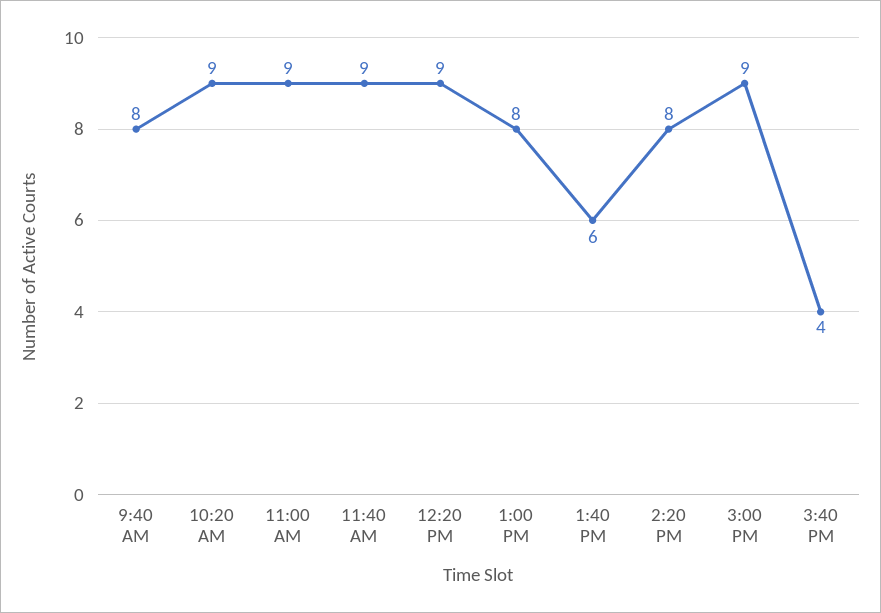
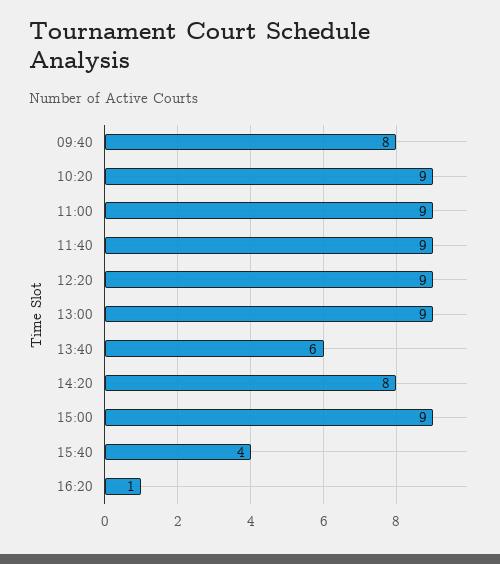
1:00 PM: 8 -> 9
16:20: none -> 1

